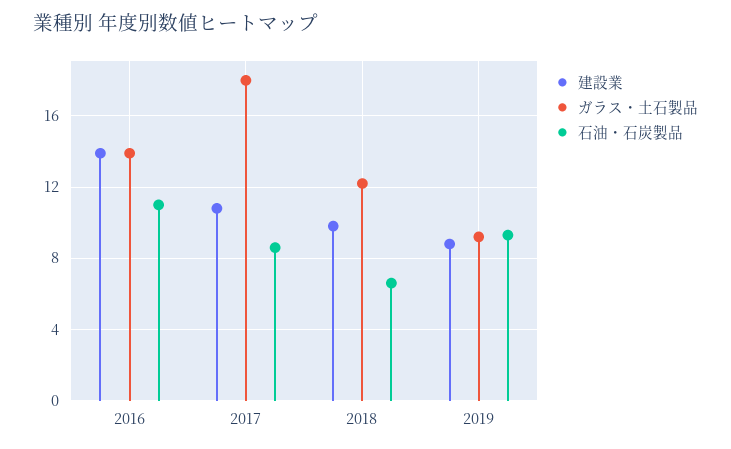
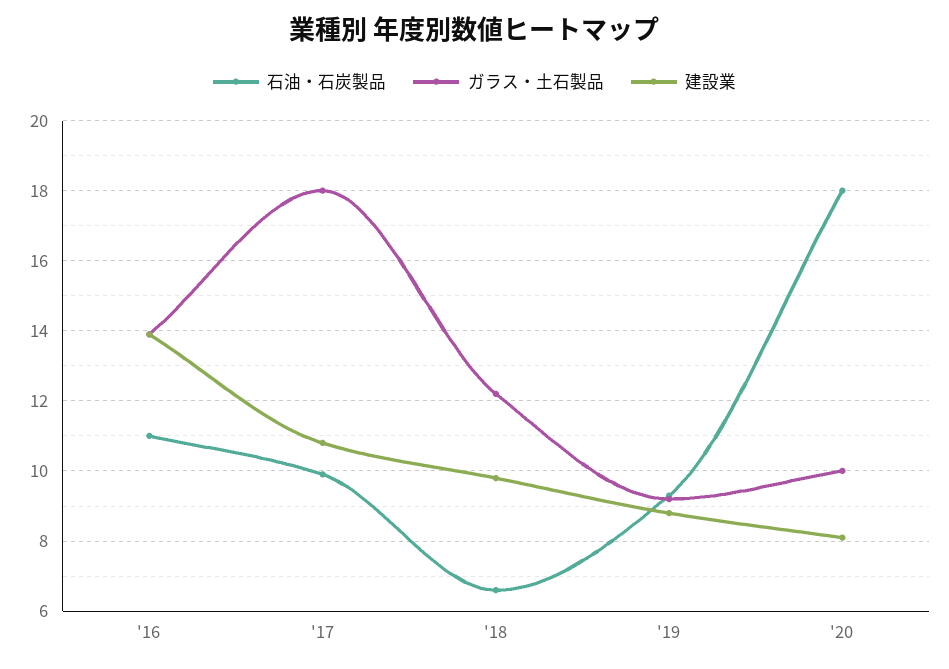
石油・石炭製品, 2017: 8.5 -> 10
石油・石炭製品, '20: none -> 18
ガラス・土石製品, '20: none -> 10
建設業, '20: none -> 8

